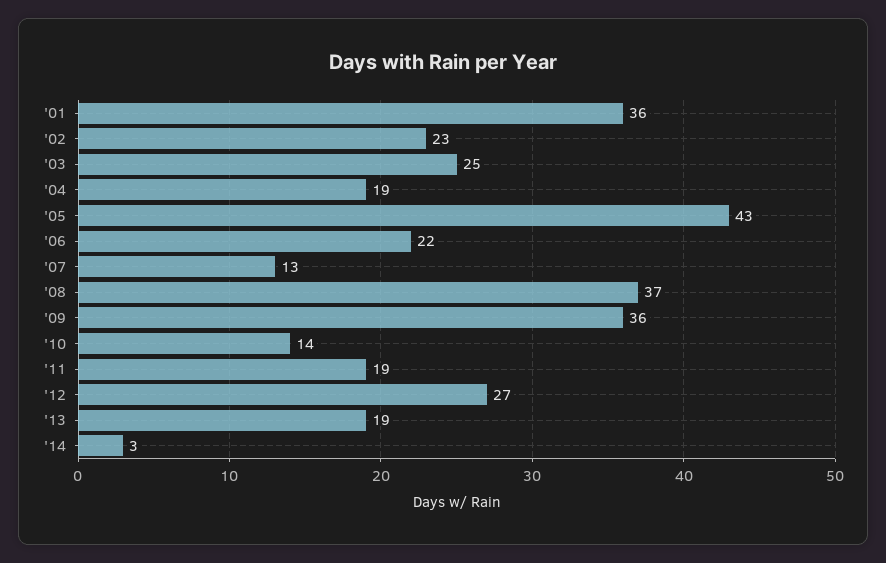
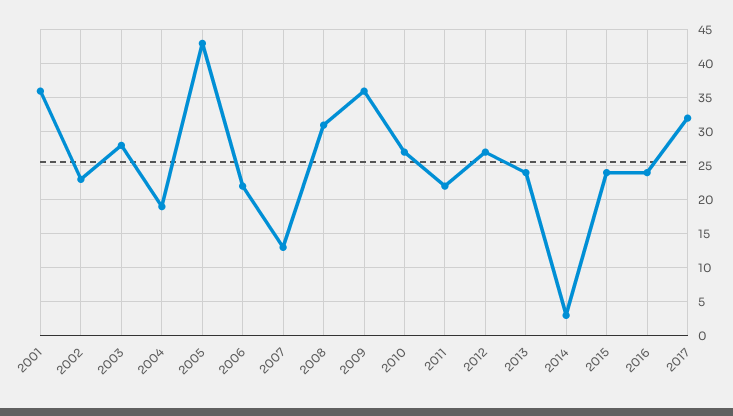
'03: 25 -> 28
'08: 37 -> 31
'10: 14 -> 27
'11: 19 -> 22
'13: 19 -> 24
2015: none -> 24
2016: none -> 24
2017: none -> 32

